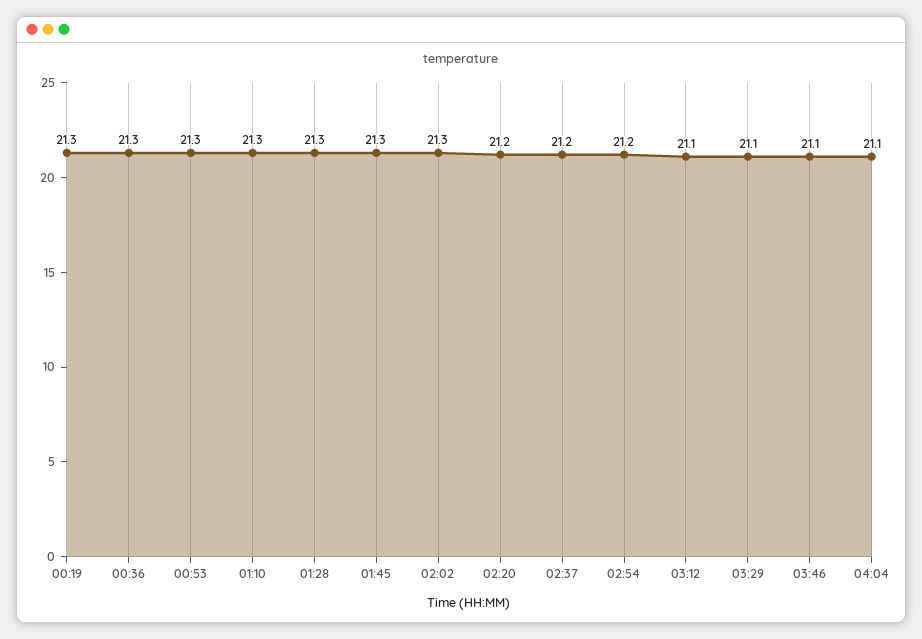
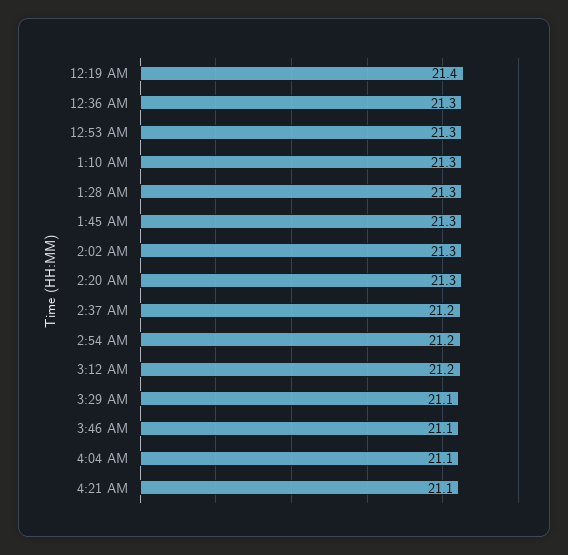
00:19: 21.3 -> 21.4
02:20: 21.2 -> 21.3
03:12: 21.1 -> 21.2
4:21 AM: none -> 21.1

